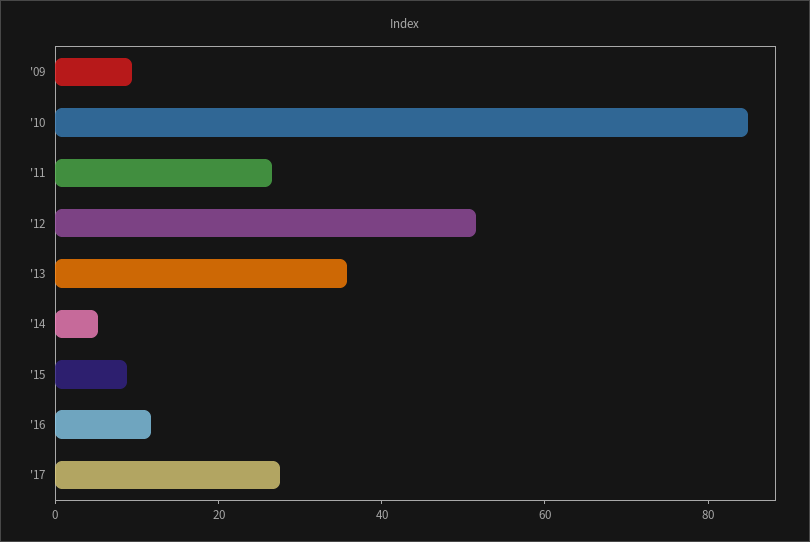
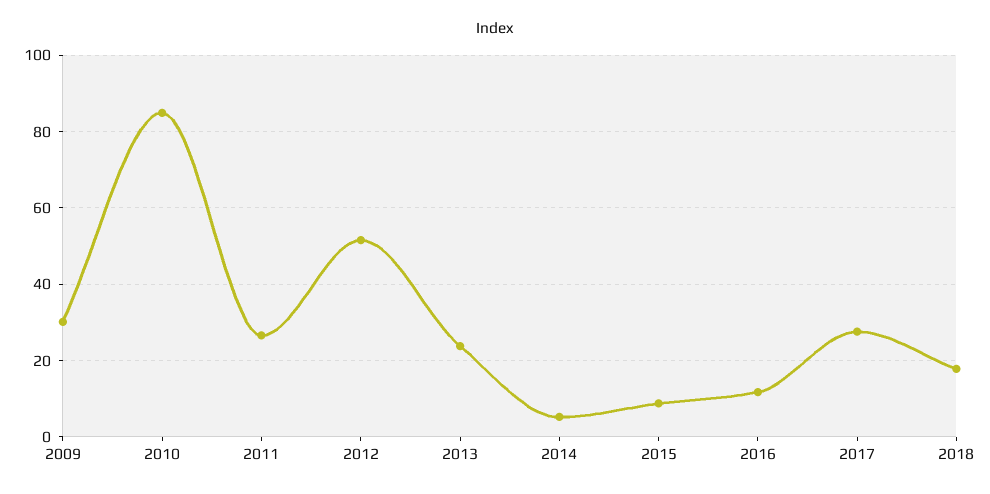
'09: 10 -> 30
'13: 35 -> 24
2018: none -> 18

